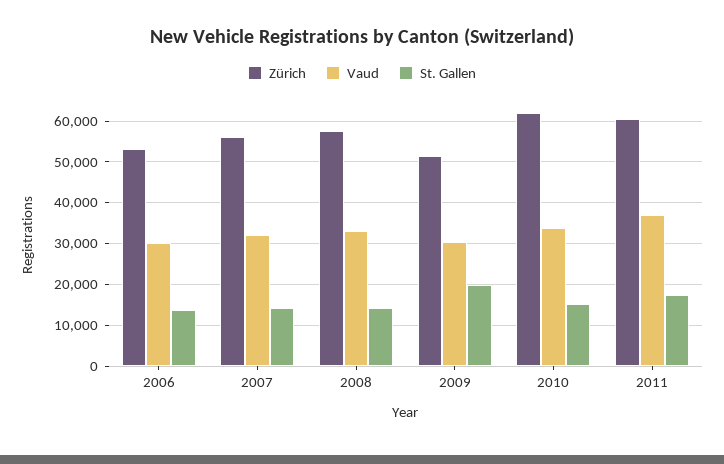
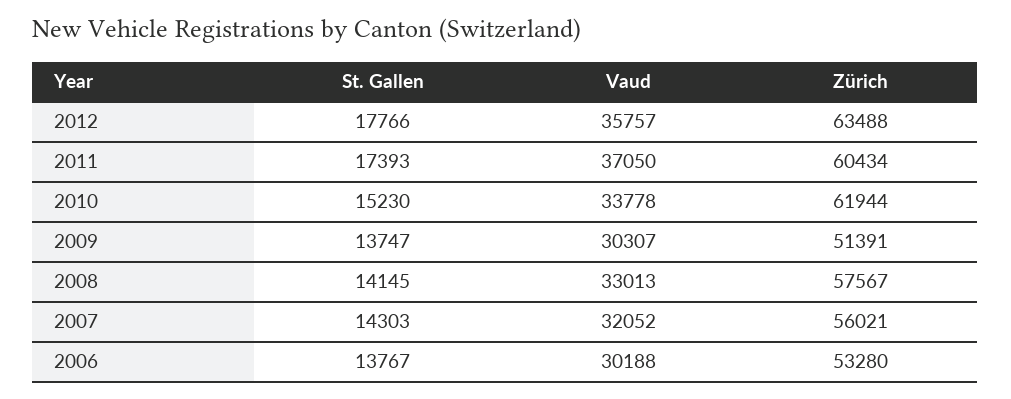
St. Gallen, 2009: 20000 -> 13747
St. Gallen, 2012: none -> 17766
Vaud, 2012: none -> 35757
Zürich, 2012: none -> 63488

